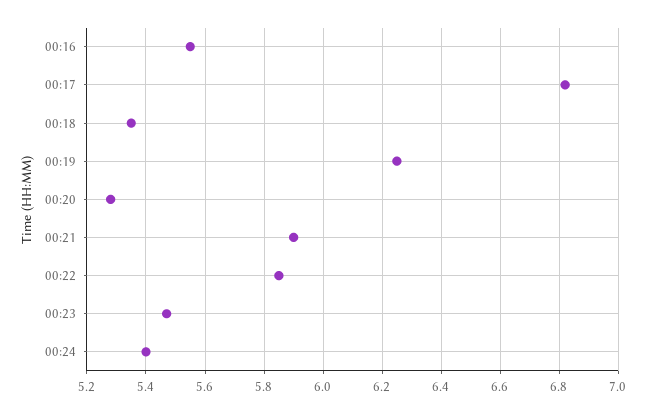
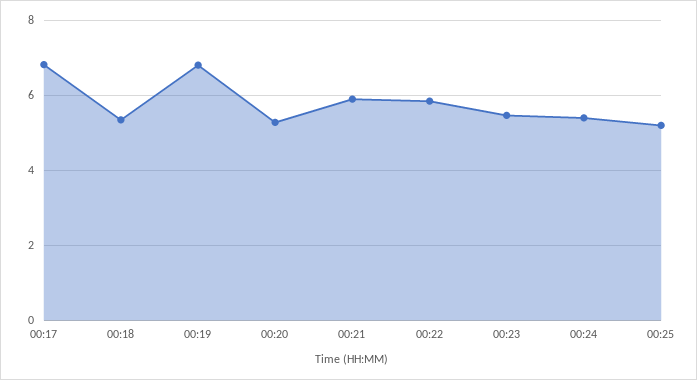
00:16: 5.55 -> none
00:19: 6.25 -> 6.8
00:25: none -> 5.2

